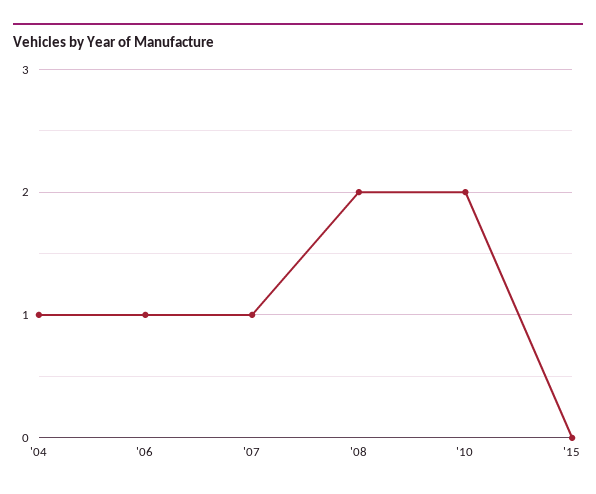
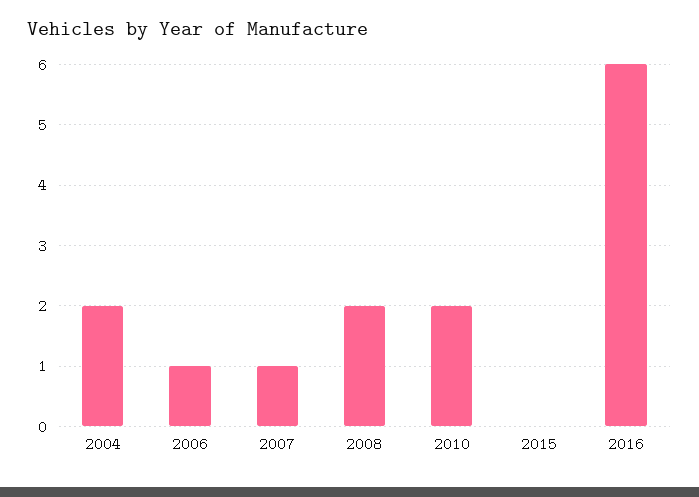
'04: 1 -> 2
2016: none -> 6

